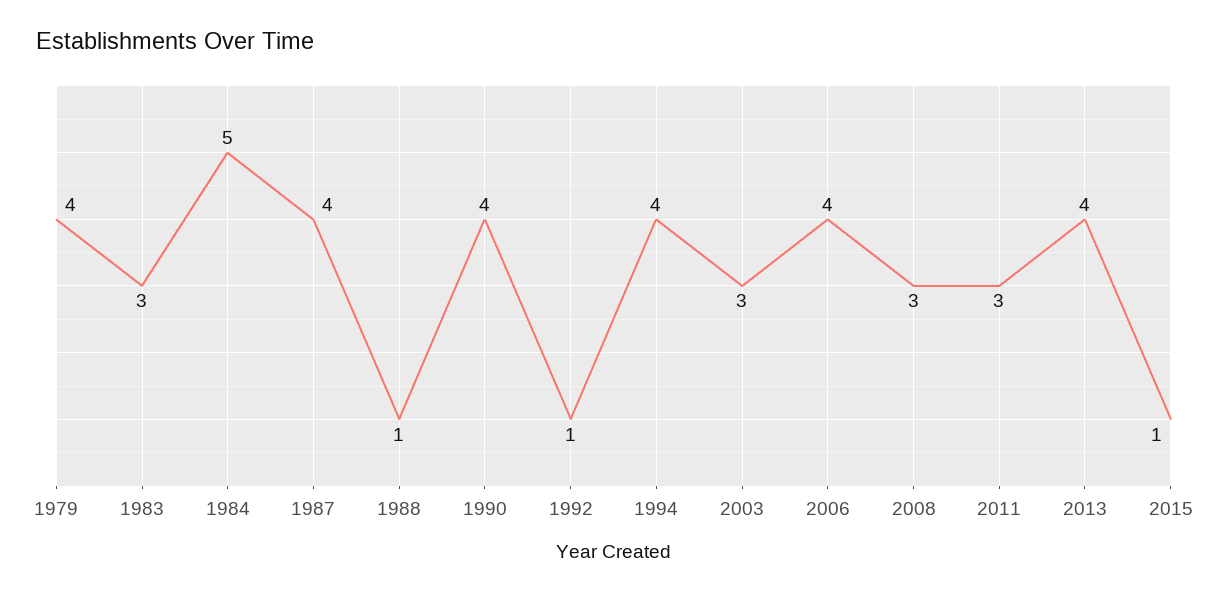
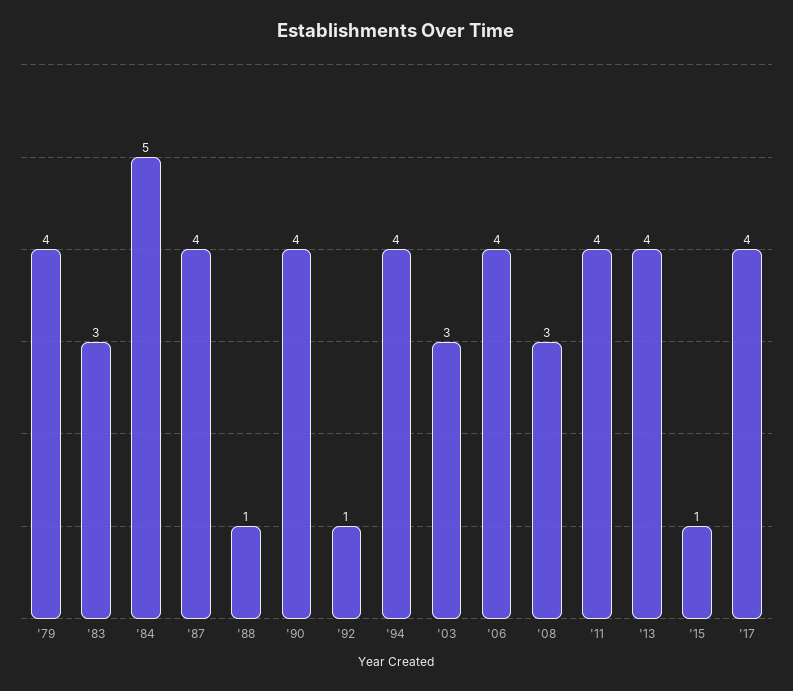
2011: 3 -> 4
'17: none -> 4

